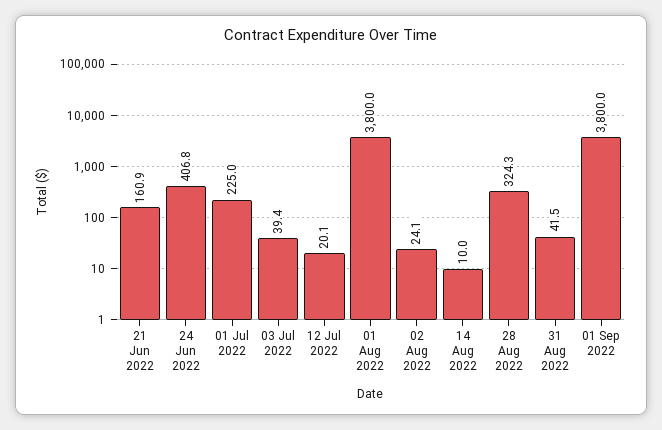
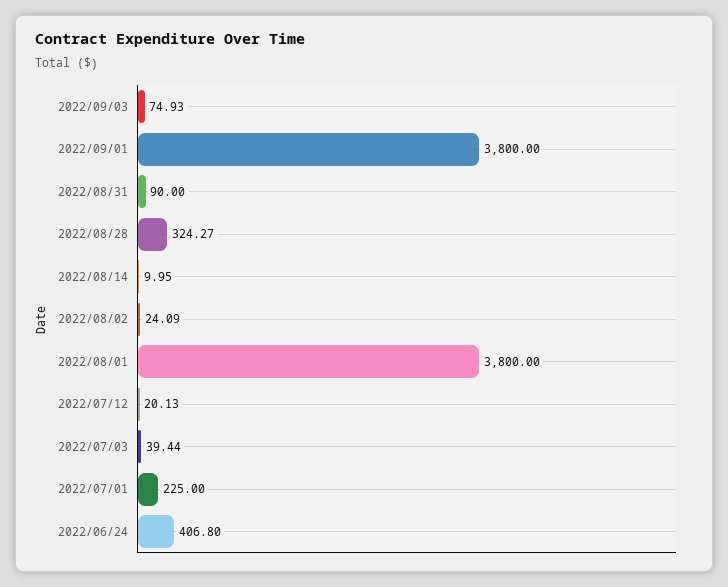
21 Jun 2022: 160.9 -> none
31 Aug 2022: 41.5 -> 90
2022/09/03: none -> 74.93

